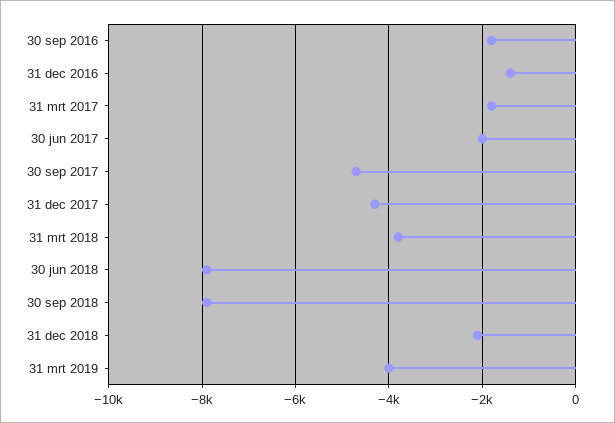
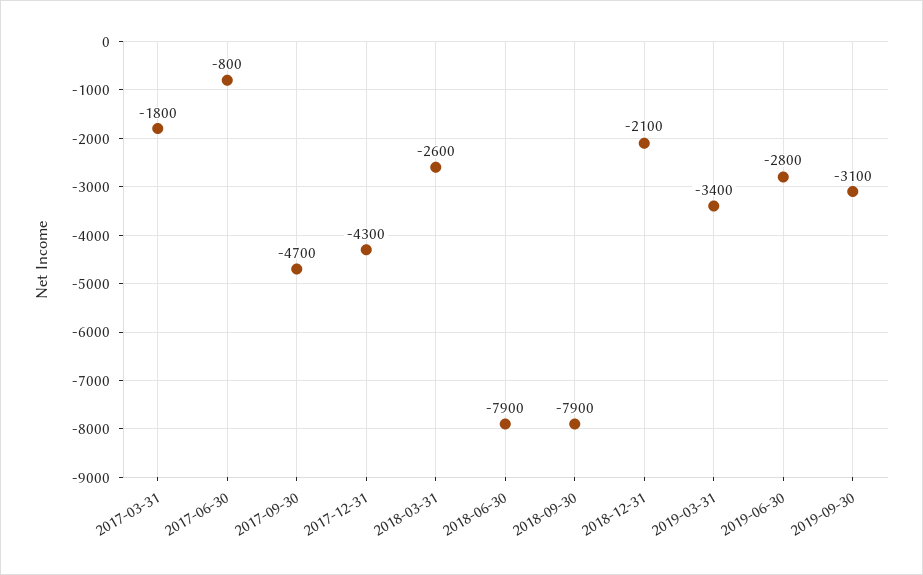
30 sep 2016: -1800 -> none
31 dec 2016: -1400 -> none
30 jun 2017: -2000 -> -800
31 mrt 2018: -3800 -> -2600
31 mrt 2019: -4000 -> -3400
2019-06-30: none -> -2800
2019-09-30: none -> -3100

